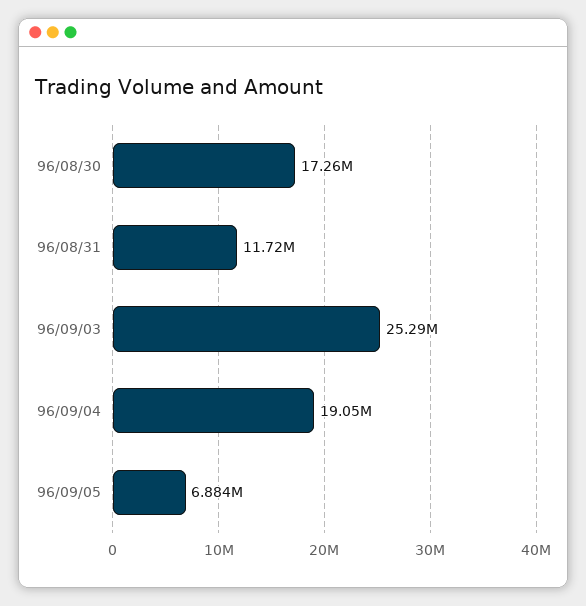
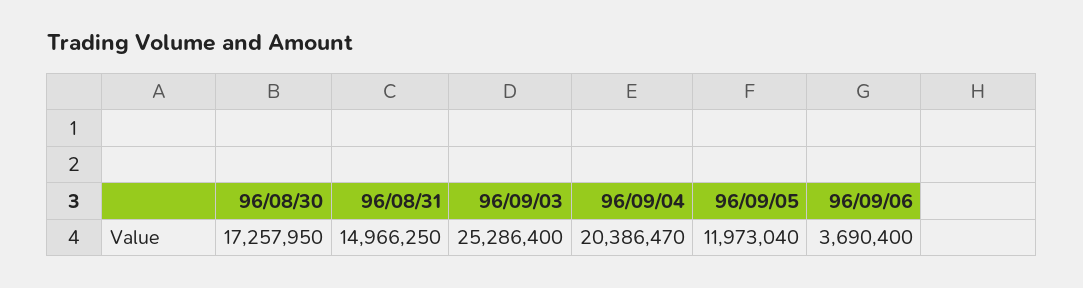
96/08/31: 11720000 -> 14966250
96/09/04: 19050000 -> 20386470
96/09/05: 6884000 -> 11973040
96/09/06: none -> 3690400

